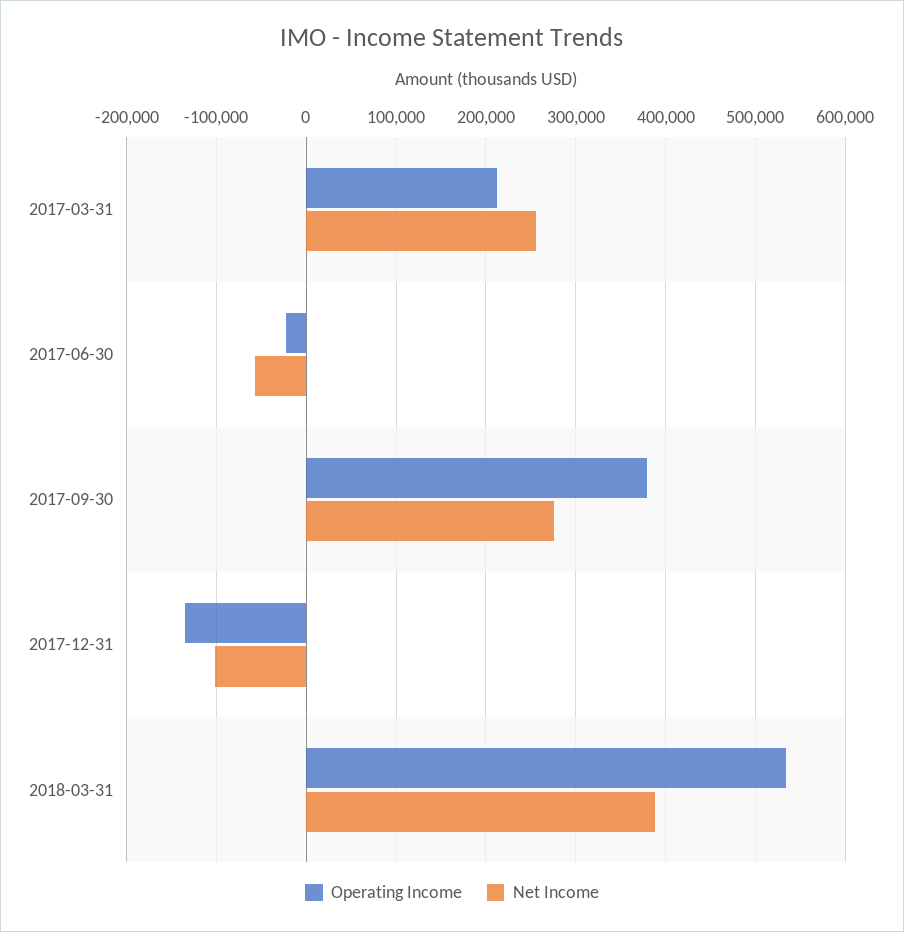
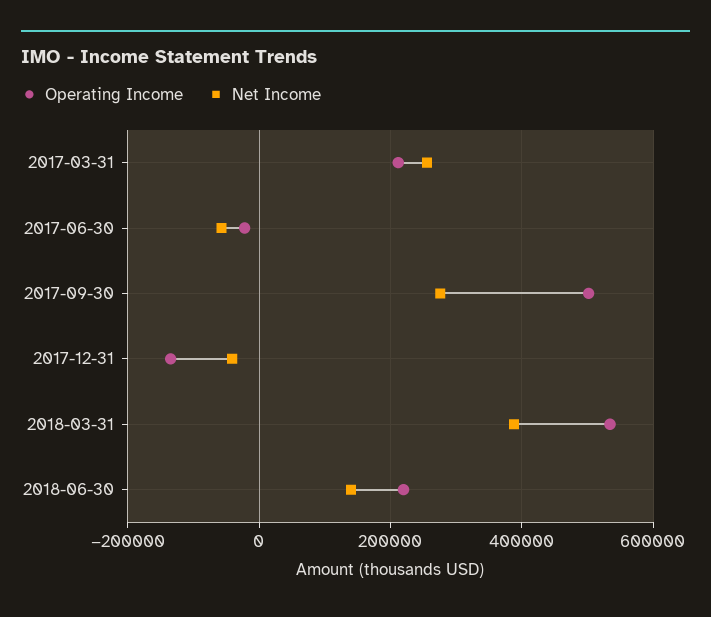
Operating Income, 2017-09-30: 380000 -> 500000
Net Income, 2017-12-31: -100000 -> -40000
Operating Income, 2018-06-30: none -> 220000
Net Income, 2018-06-30: none -> 140000

